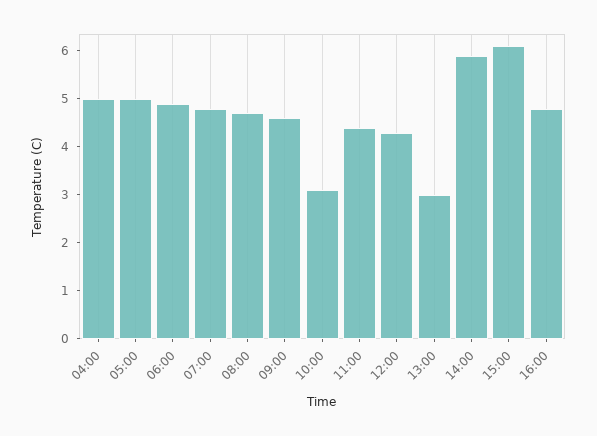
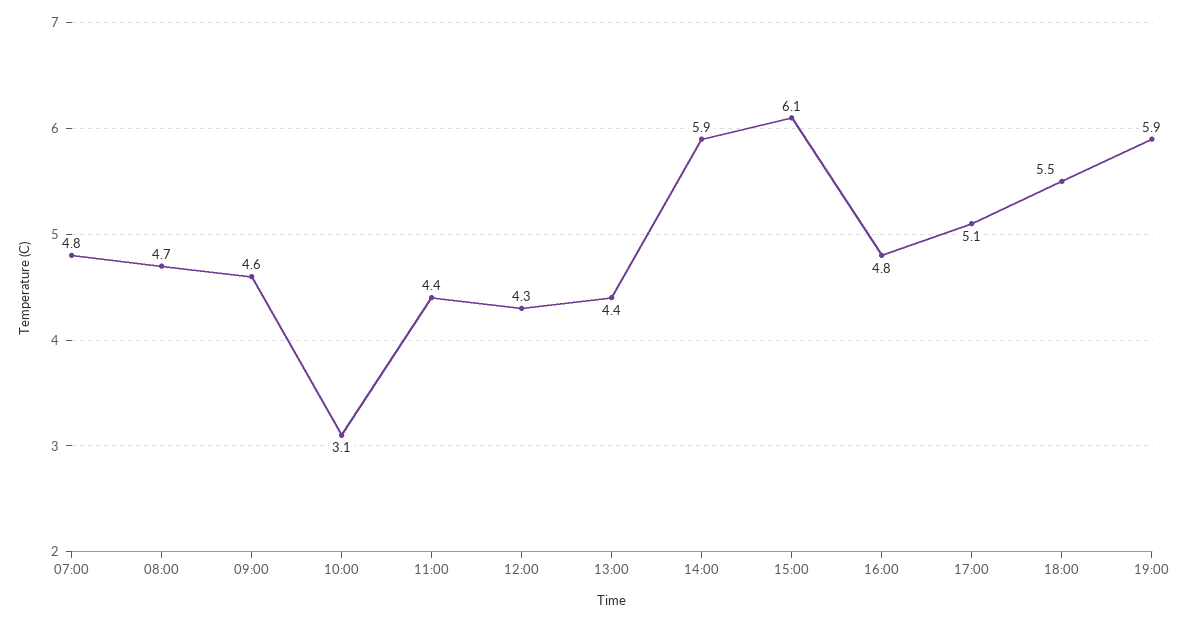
04:00: 5 -> none
05:00: 5 -> none
06:00: 5 -> none
13:00: 3 -> 4.4
17:00: none -> 5.1
18:00: none -> 5.5
19:00: none -> 5.9

